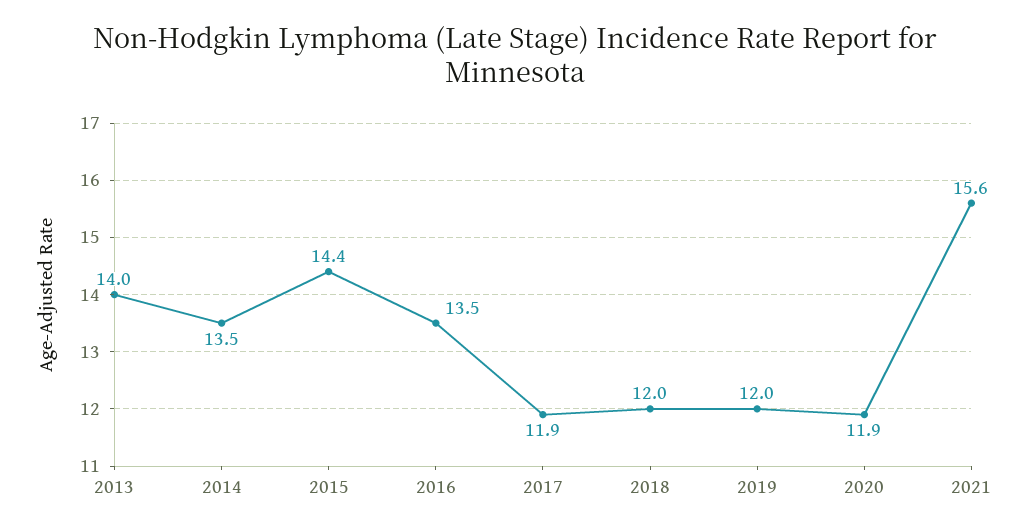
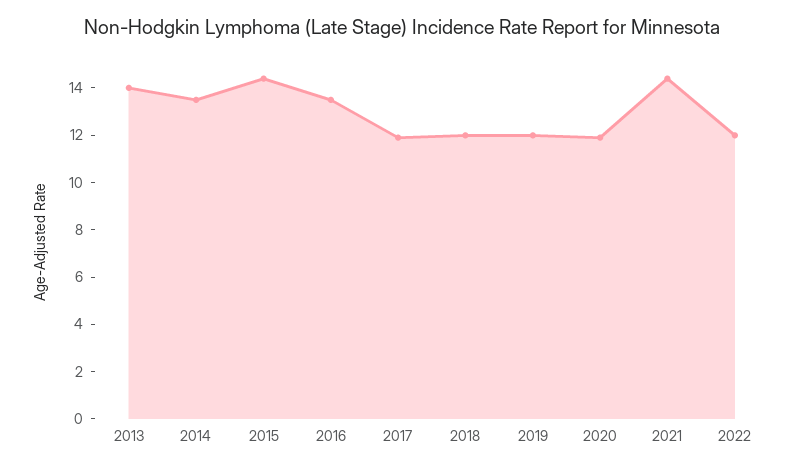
2021: 15.6 -> 14.5
2022: none -> 12

